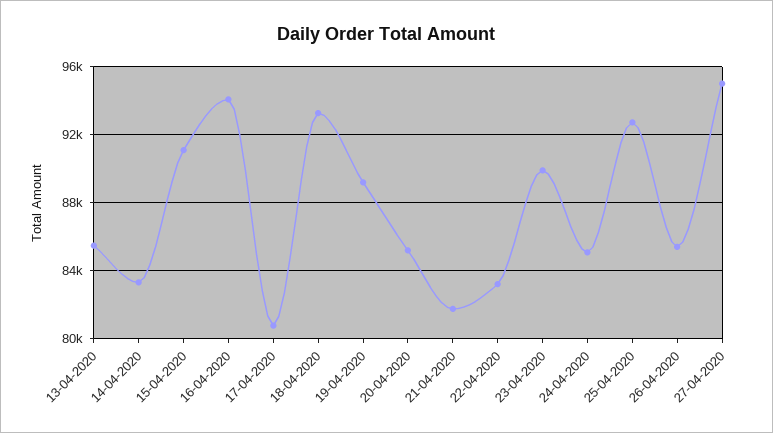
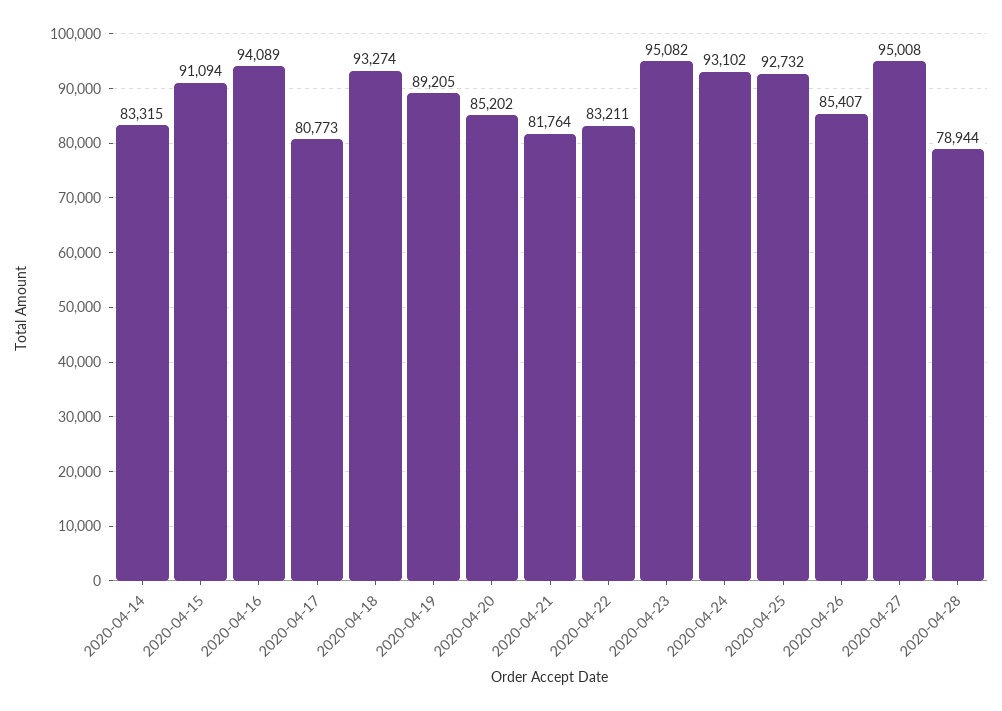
13-04-2020: 85500 -> none
23-04-2020: 90000 -> 95082
24-04-2020: 85000 -> 93102
2020-04-28: none -> 78944

